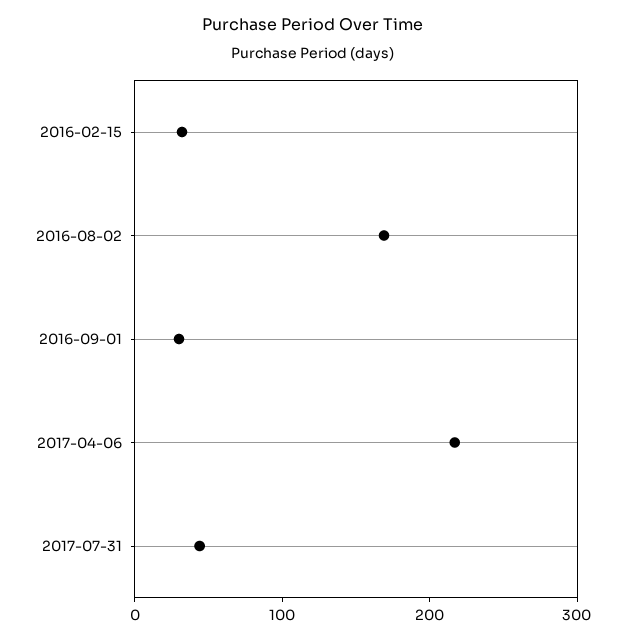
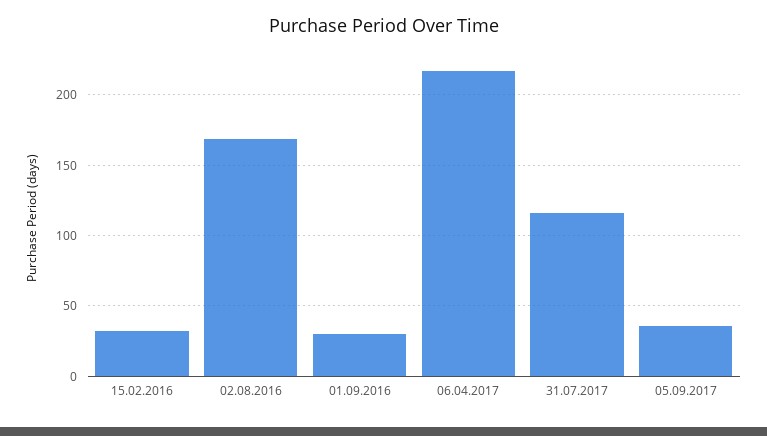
2017-07-31: 40 -> 115
05.09.2017: none -> 35

